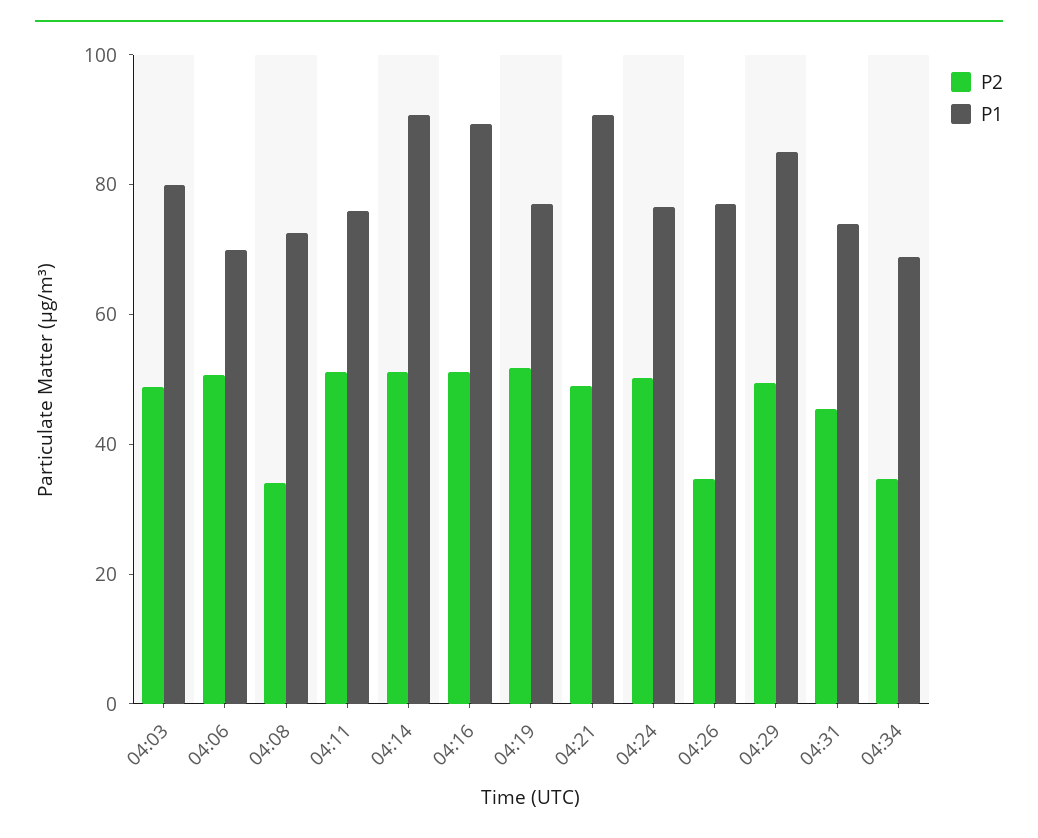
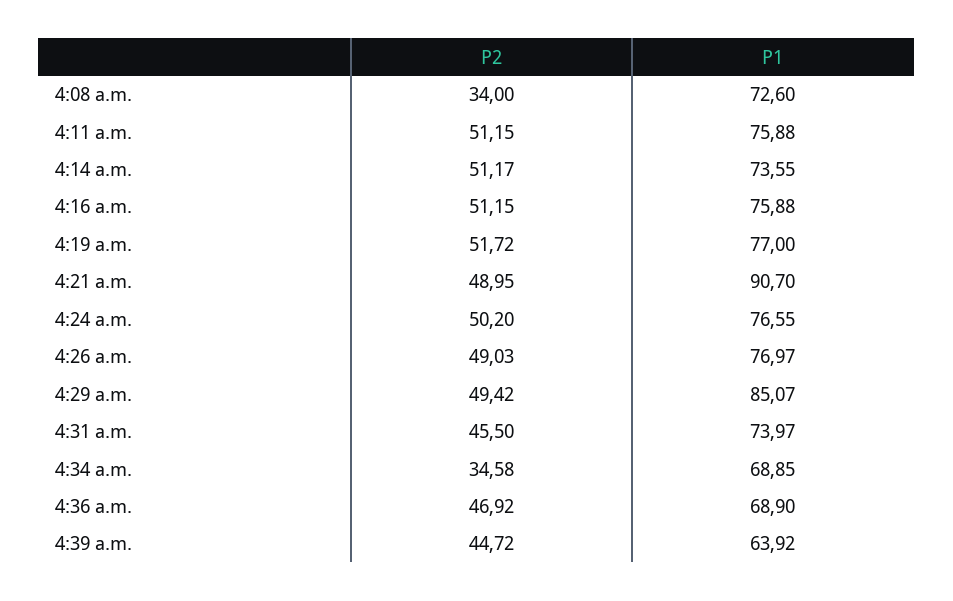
P2, 04:03: 50 -> none
P1, 04:03: 80 -> none
P2, 04:06: 50 -> none
P1, 04:06: 70 -> none
P1, 04:14: 90 -> 73.55
P1, 04:16: 90 -> 75.88
P2, 04:26: 35 -> 49.03
P2, 4:36 a.m.: none -> 46.92
P1, 4:36 a.m.: none -> 68.9
P2, 4:39 a.m.: none -> 44.72
P1, 4:39 a.m.: none -> 63.92

